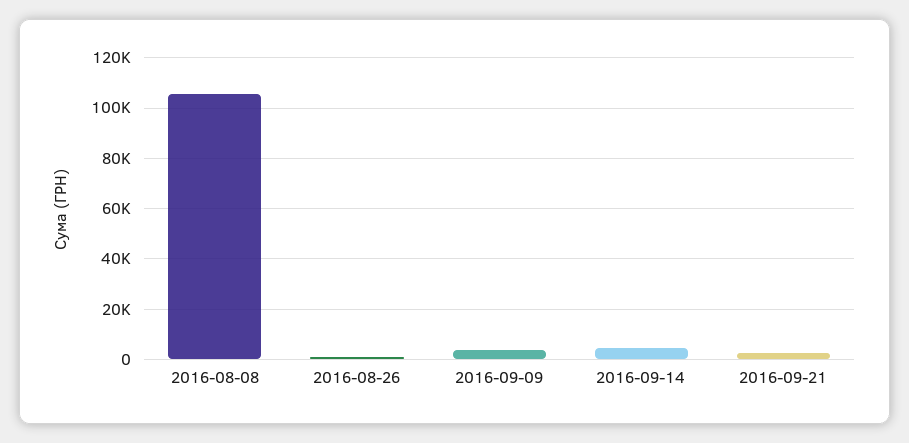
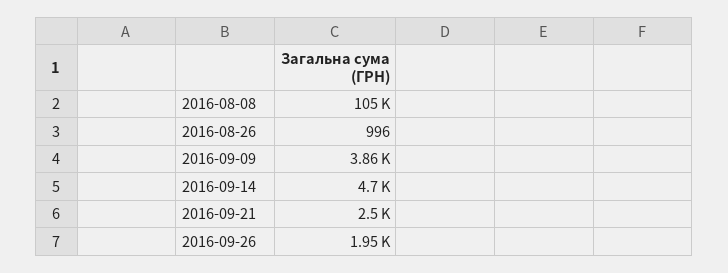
2016-09-26: none -> 1950

